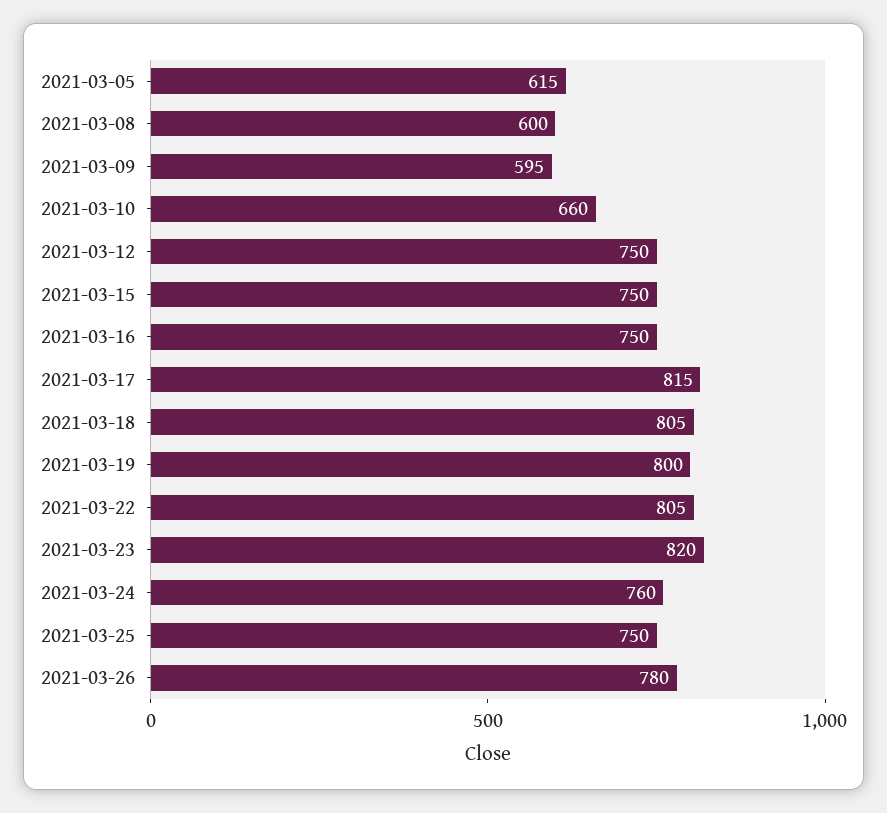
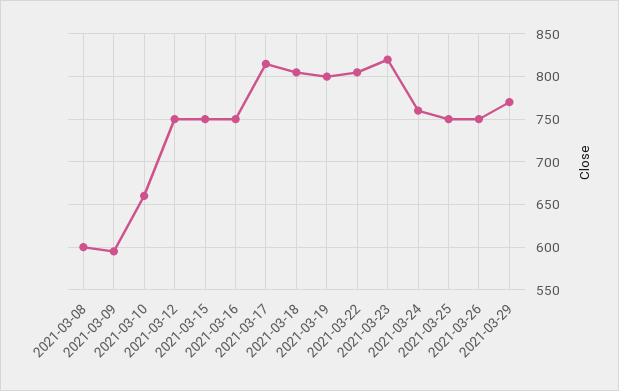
2021-03-05: 615 -> none
2021-03-26: 780 -> 750
2021-03-29: none -> 770

